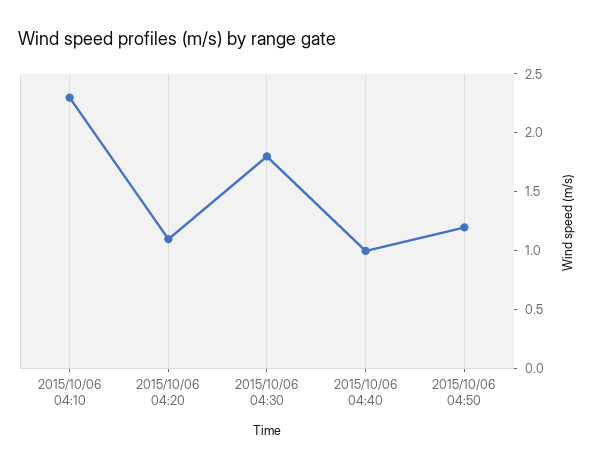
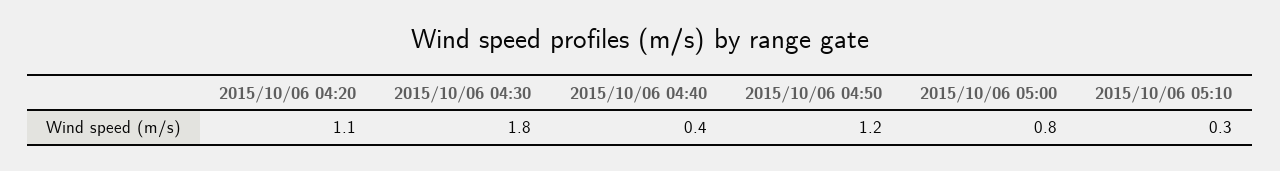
2015/10/06 04:10: 2.3 -> none
2015/10/06 04:40: 1 -> 0.4
2015/10/06 05:00: none -> 0.8
2015/10/06 05:10: none -> 0.3

